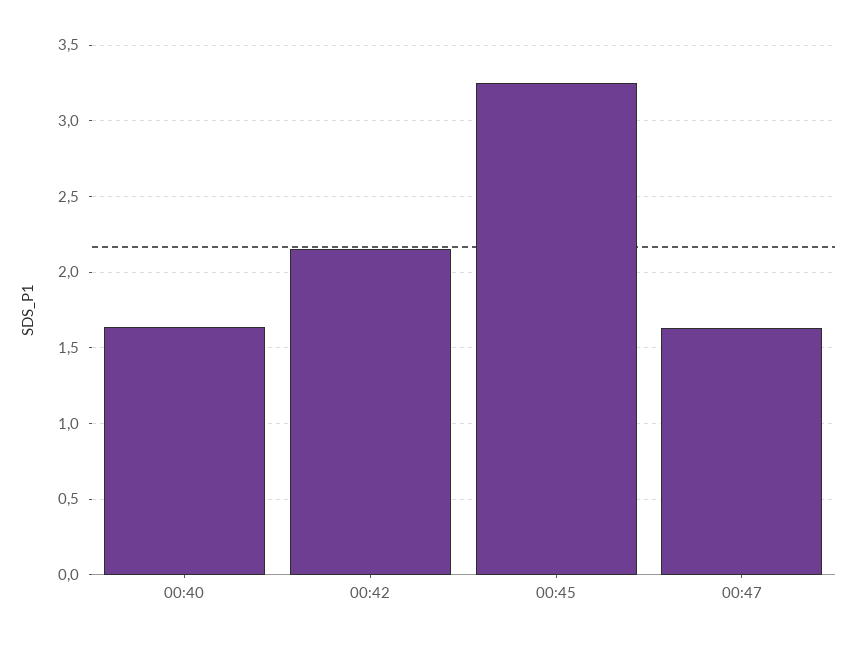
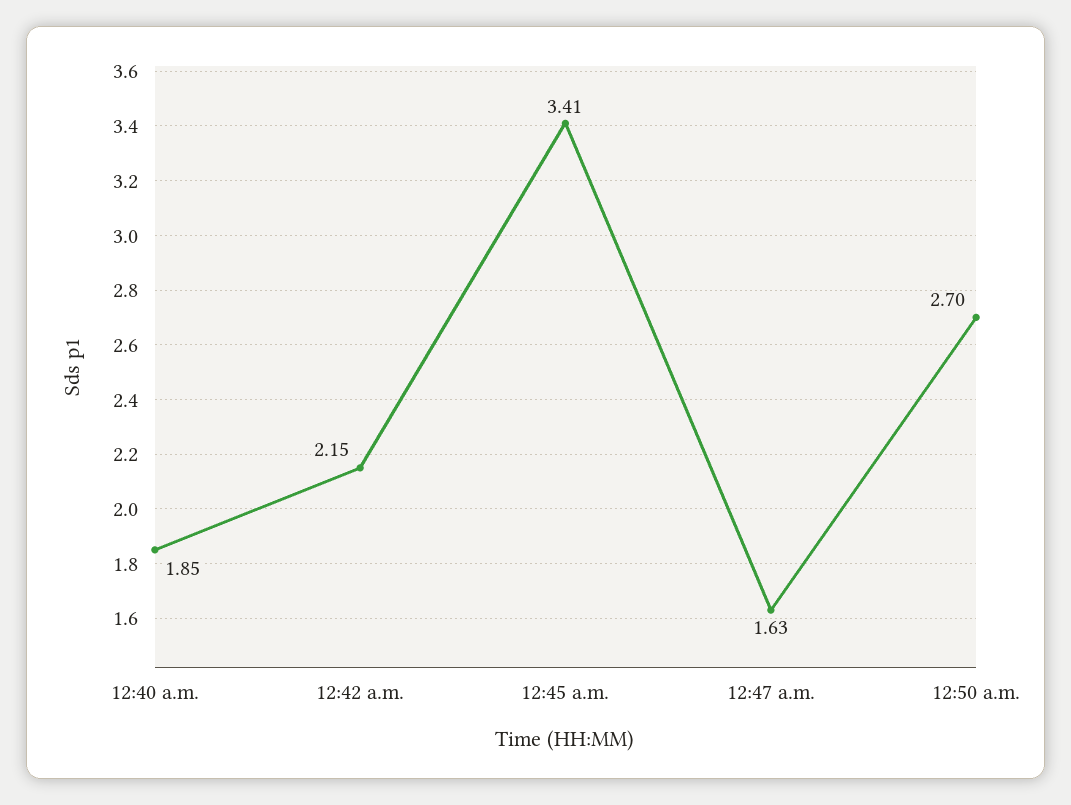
00:40: 1.65 -> 1.85
00:45: 3.25 -> 3.41
12:50 a.m.: none -> 2.7

